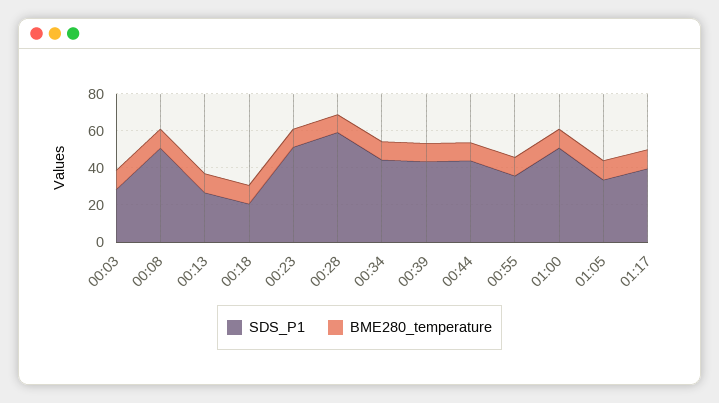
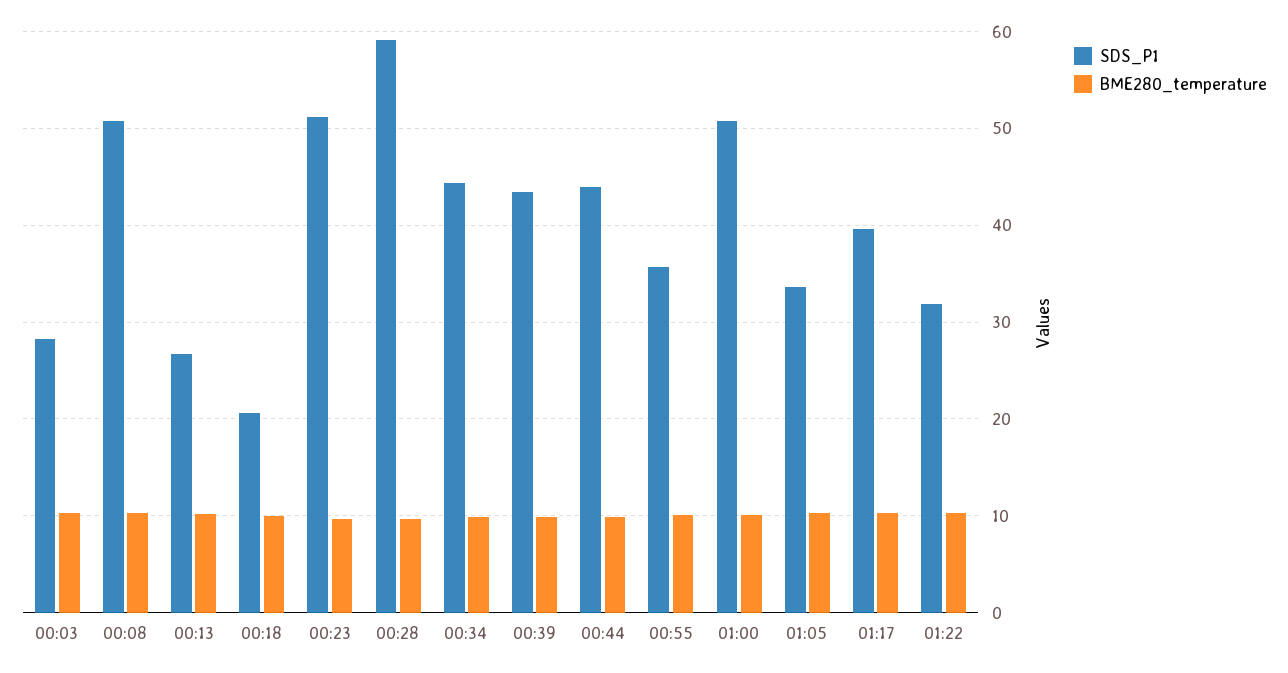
SDS_P1, 01:22: none -> 32
BME280_temperature, 01:22: none -> 10

